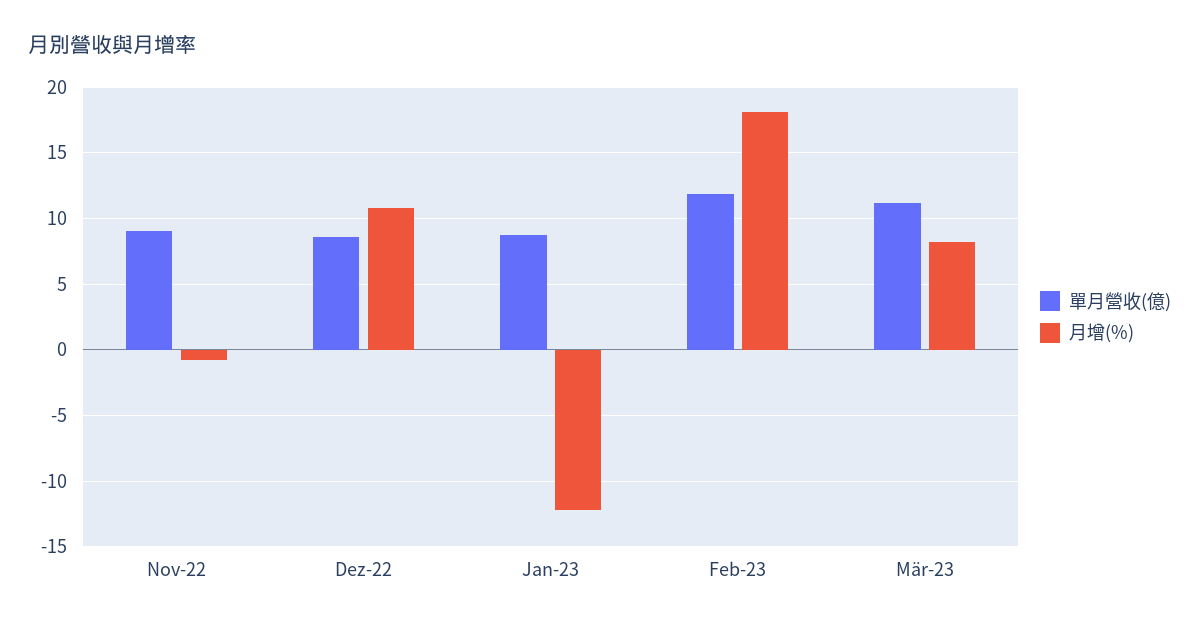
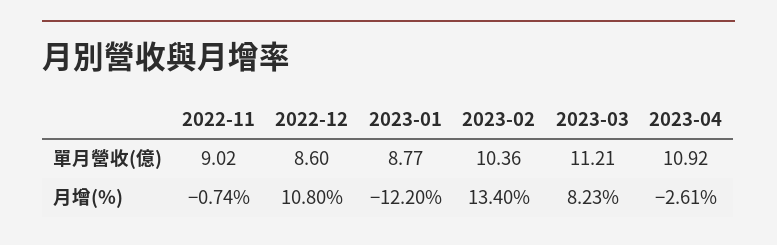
單月營收(億), Feb-23: 12 -> 10.36
月增(%), Feb-23: 18 -> 13.4
單月營收(億), 2023-04: none -> 10.92
月增(%), 2023-04: none -> -2.61

